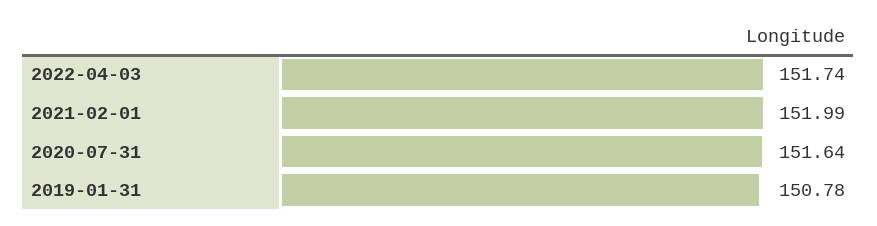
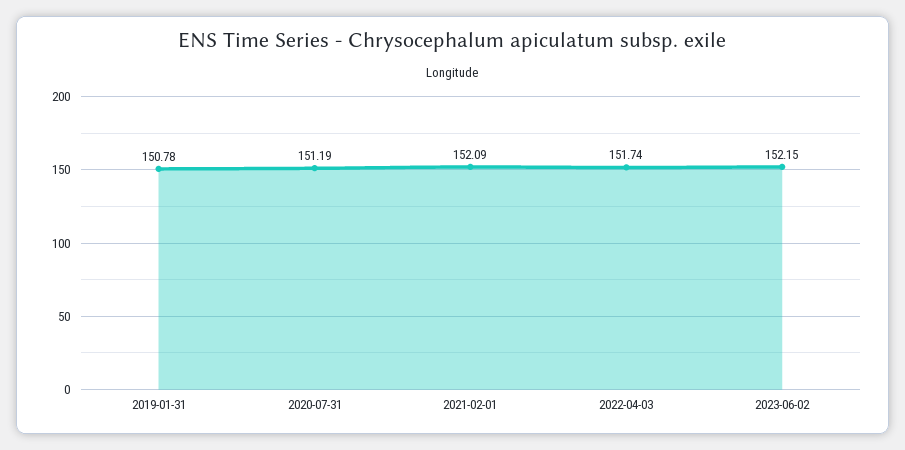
2021-02-01: 151.99 -> 152.09
2020-07-31: 151.64 -> 151.19
2023-06-02: none -> 152.15

